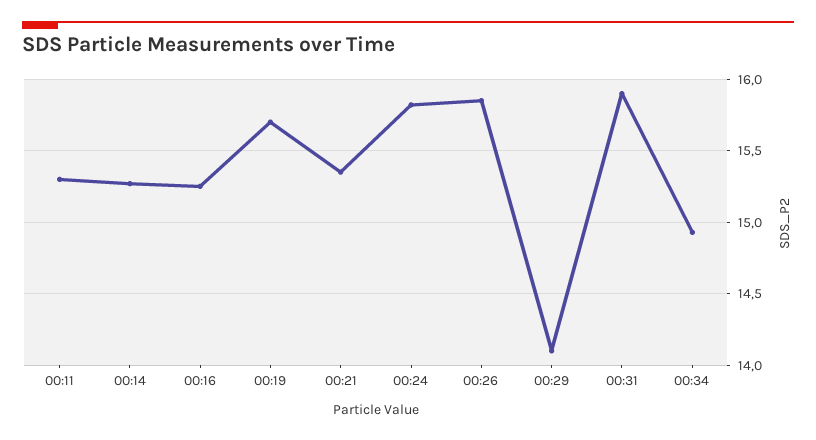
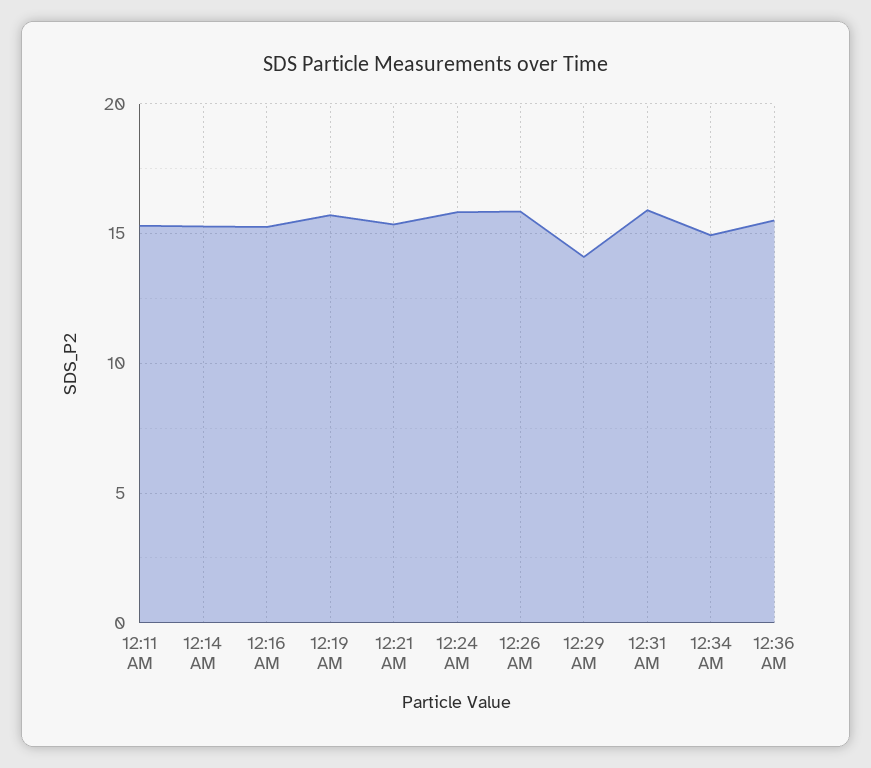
12:36 AM: none -> 15.5

